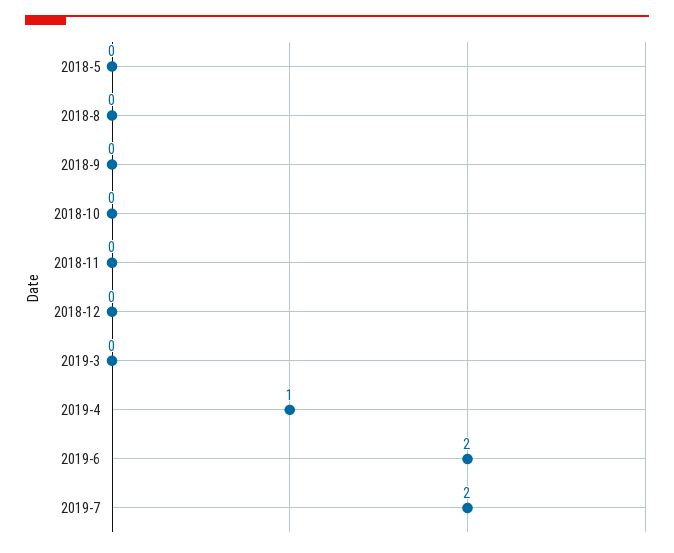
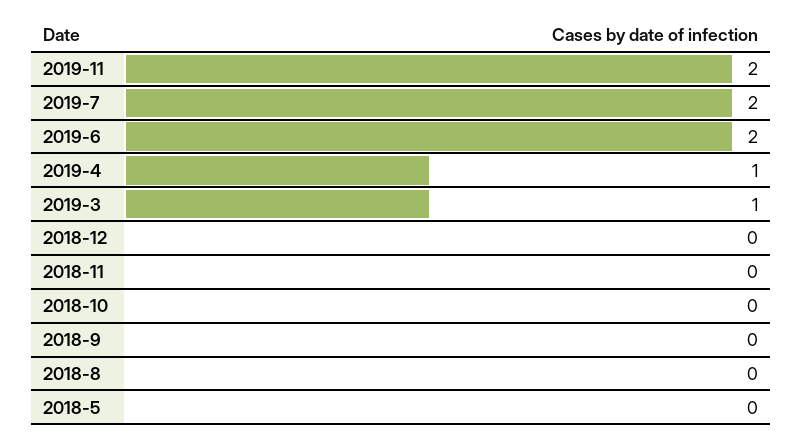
2019-3: 0 -> 1
2019-11: none -> 2

